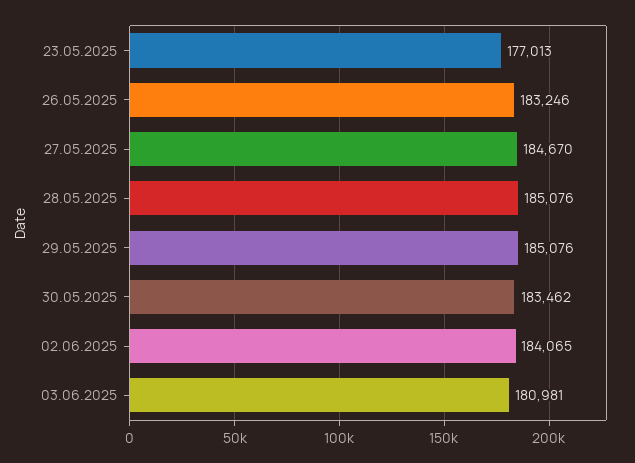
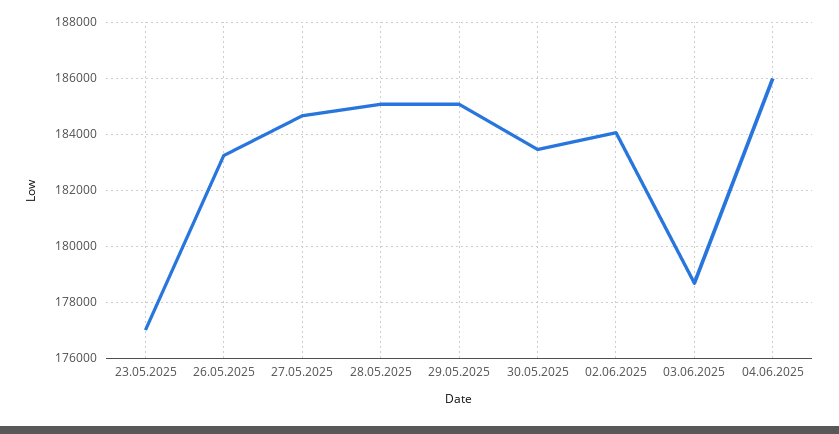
03.06.2025: 180981 -> 178750
04.06.2025: none -> 186000

